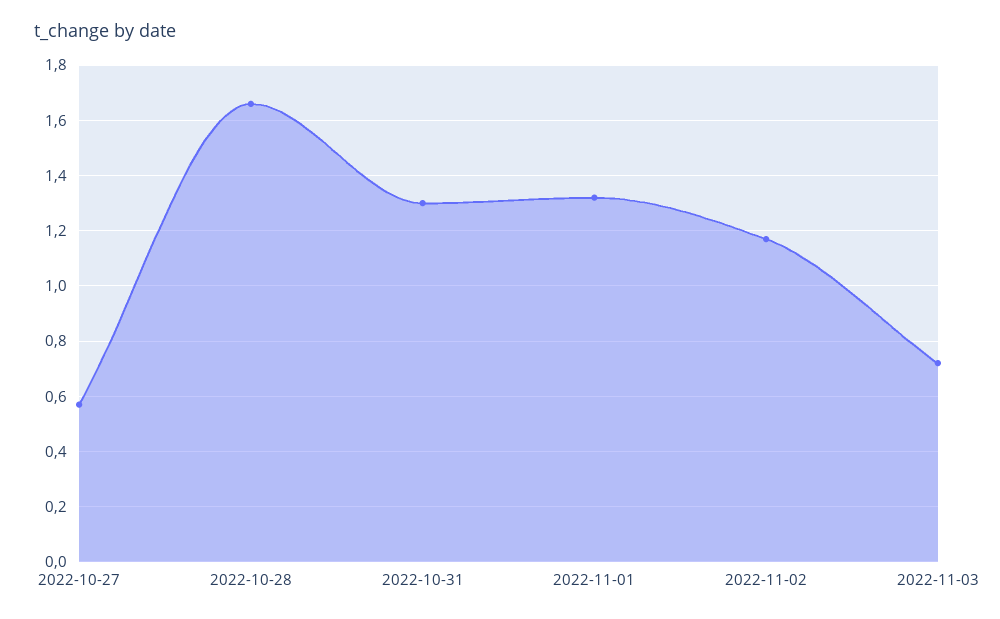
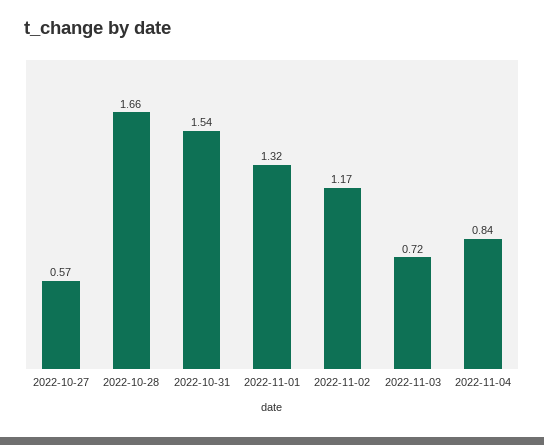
2022-10-31: 1.3 -> 1.54
2022-11-04: none -> 0.84

